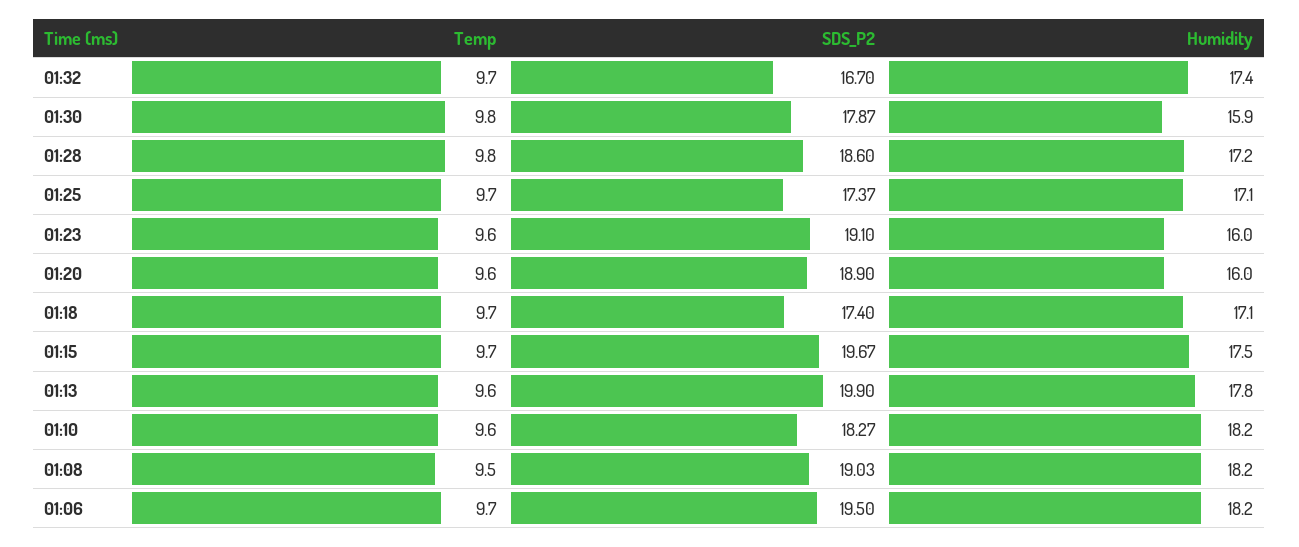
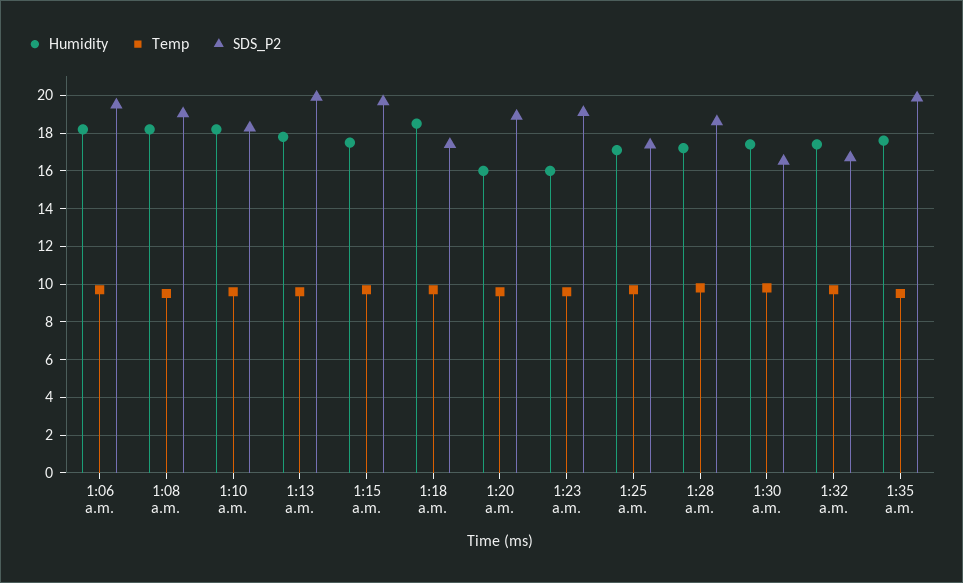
SDS_P2, 01:30: 17.87 -> 16.5
Humidity, 01:30: 15.9 -> 17.5
Humidity, 01:18: 17.1 -> 18.5
Humidity, 1:35 a.m.: none -> 17.5
Temp, 1:35 a.m.: none -> 9.5
SDS_P2, 1:35 a.m.: none -> 20

